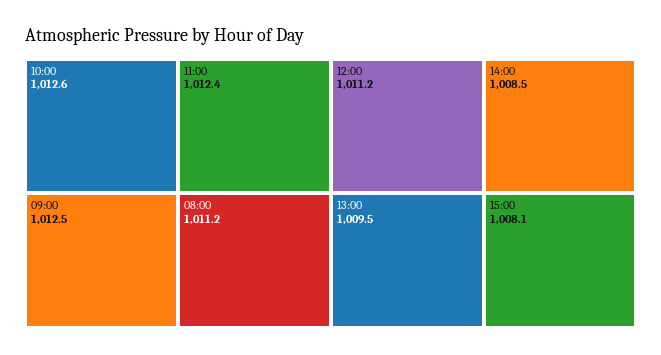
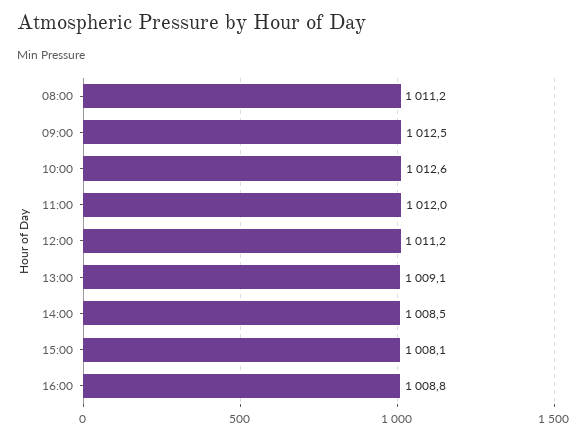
11:00: 1012.4 -> 1012
13:00: 1009.5 -> 1009.1
16:00: none -> 1008.8

